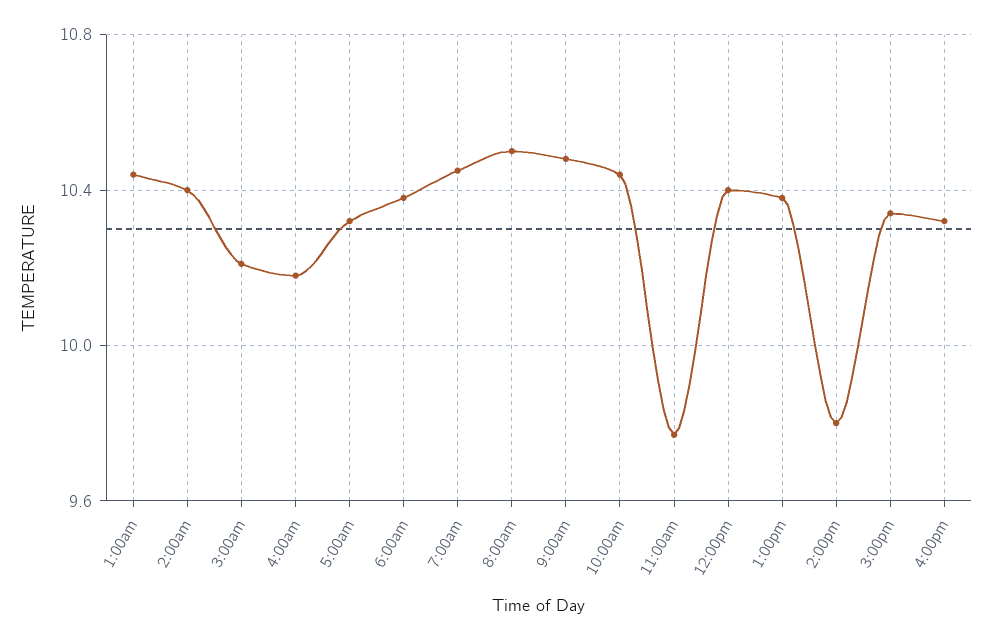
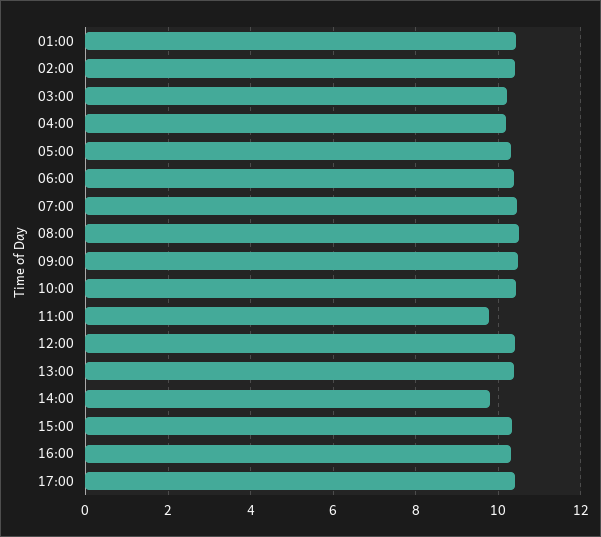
17:00: none -> 10.4

